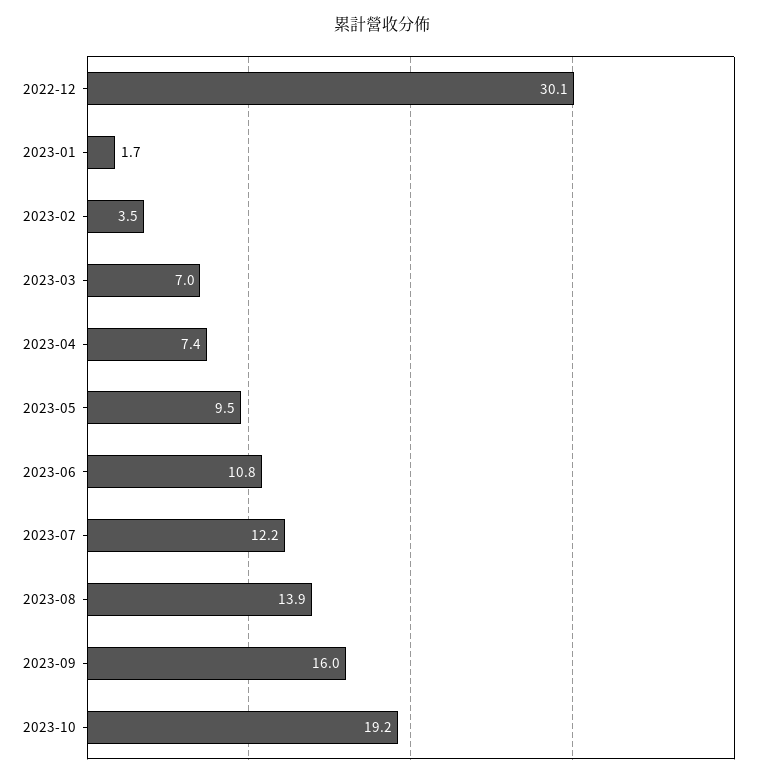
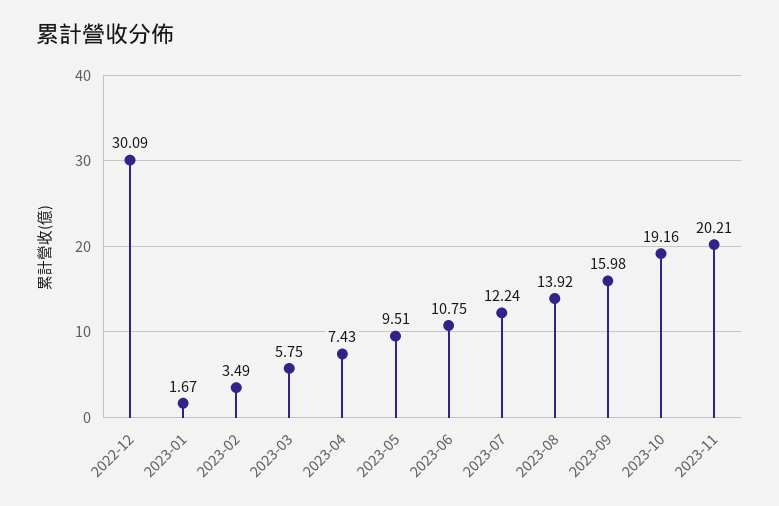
2023-03: 7 -> 5.75
2023-11: none -> 20.21

